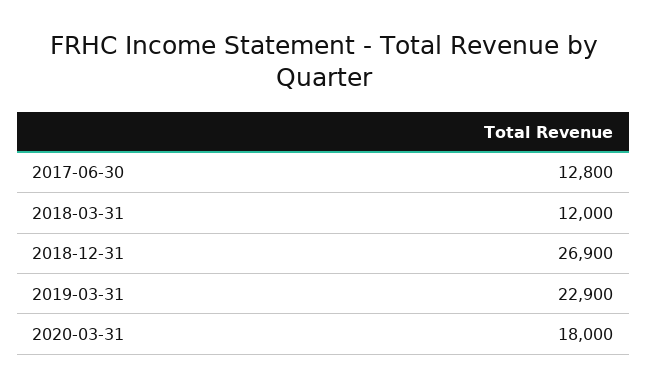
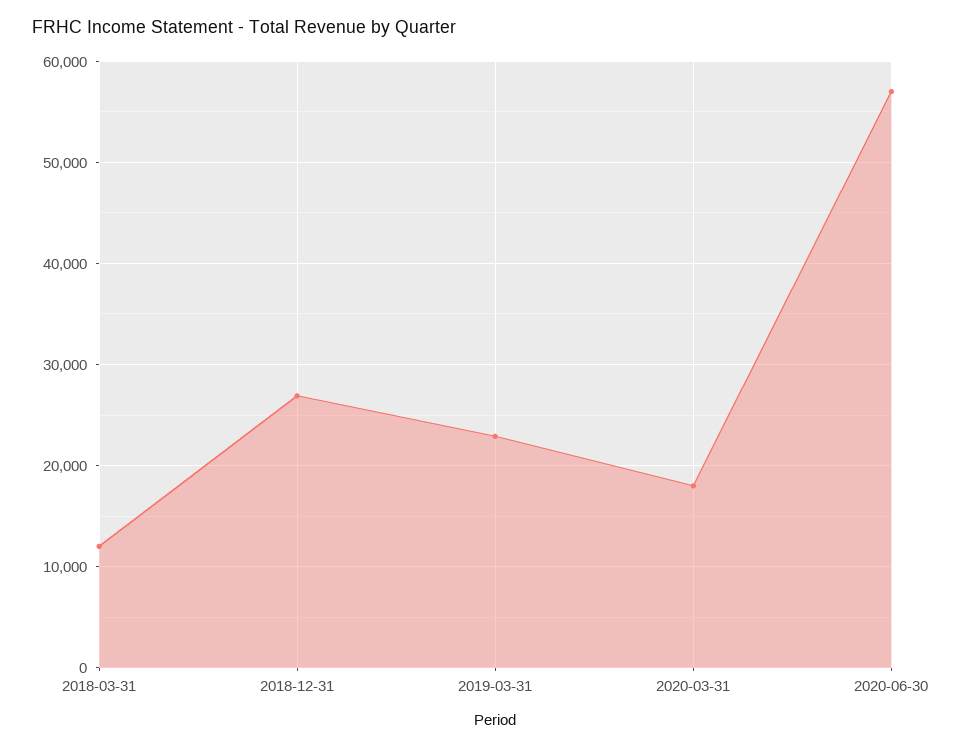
2017-06-30: 12800 -> none
2020-06-30: none -> 57000

